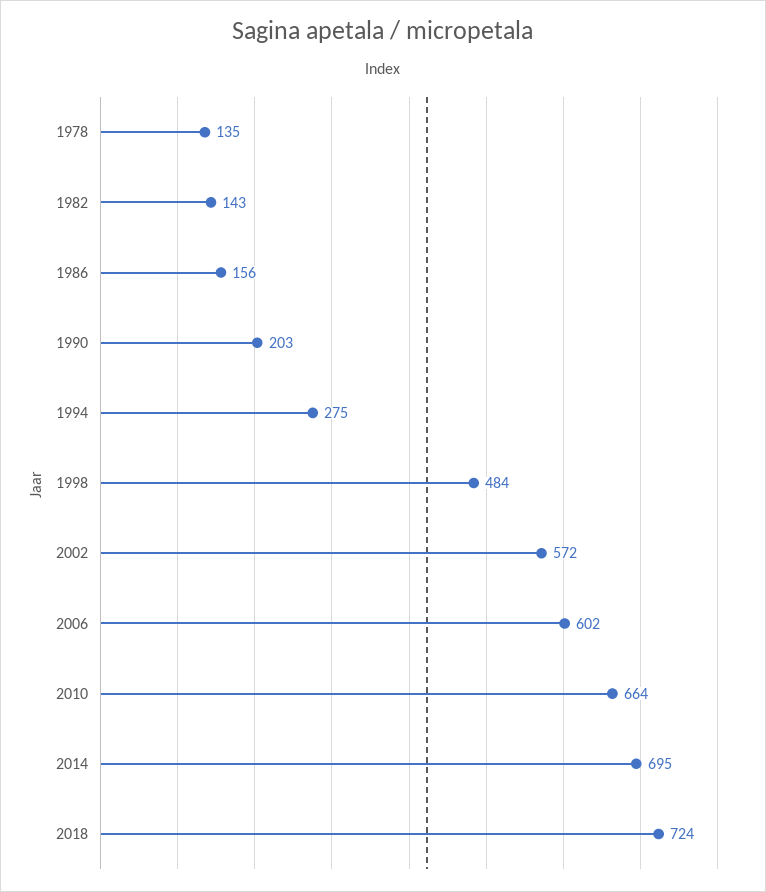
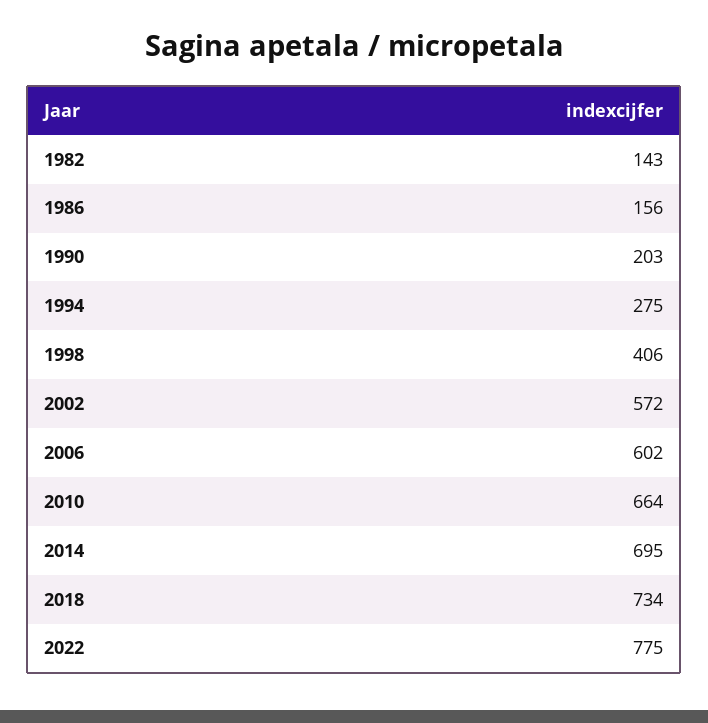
1978: 135 -> none
1998: 484 -> 406
2018: 724 -> 734
2022: none -> 775

